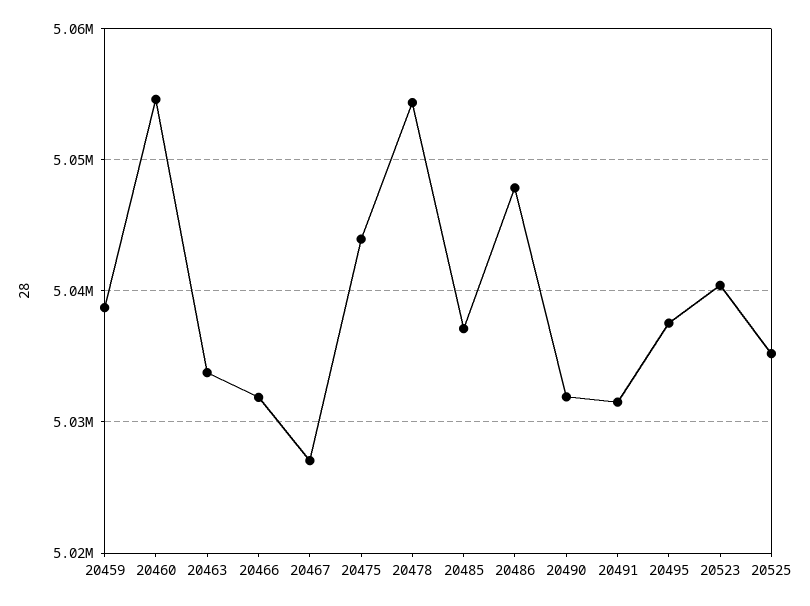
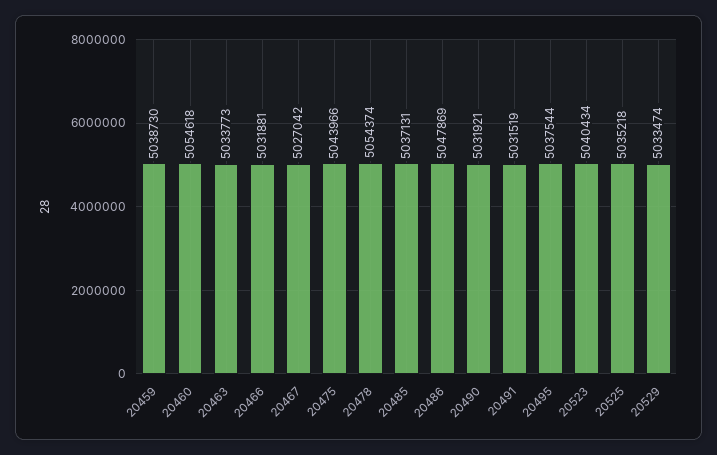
20529: none -> 5033474

